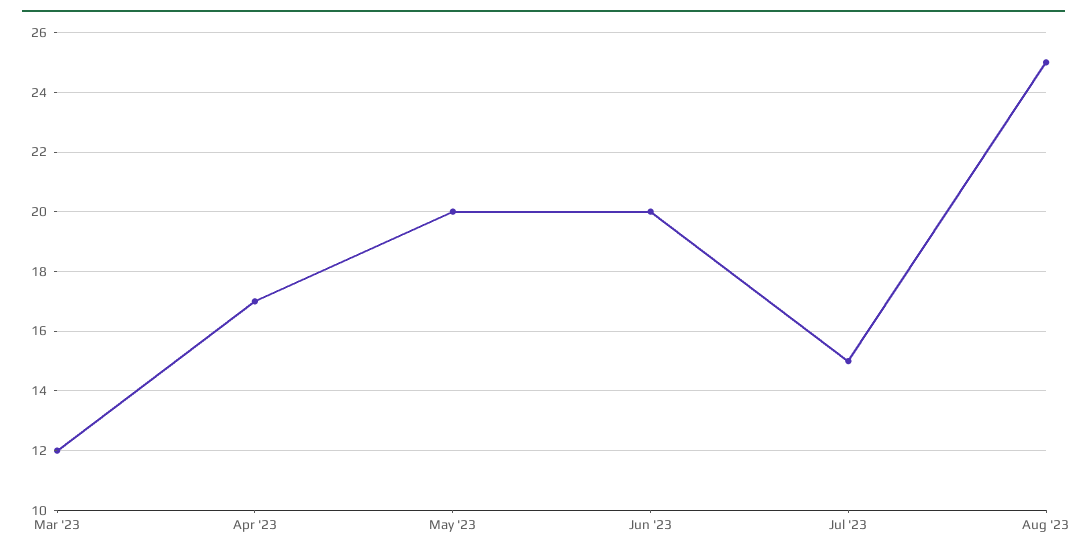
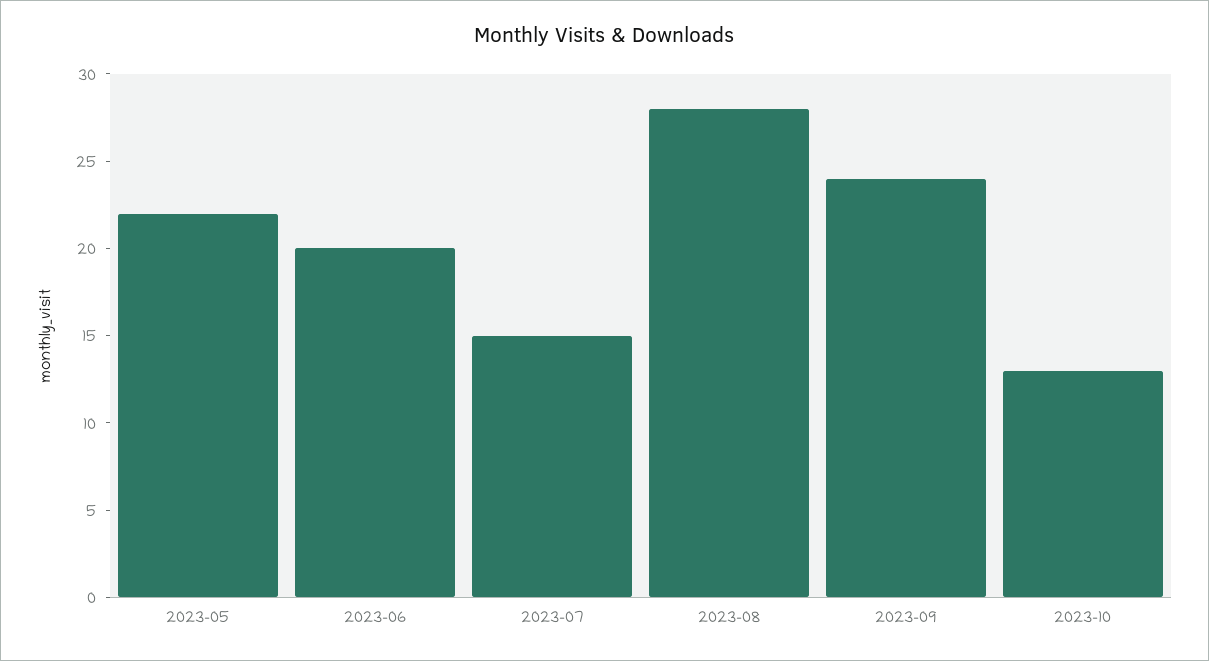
Mar '23: 12 -> none
Apr '23: 17 -> none
May '23: 20 -> 22
Aug '23: 25 -> 28
2023-09: none -> 24
2023-10: none -> 13

